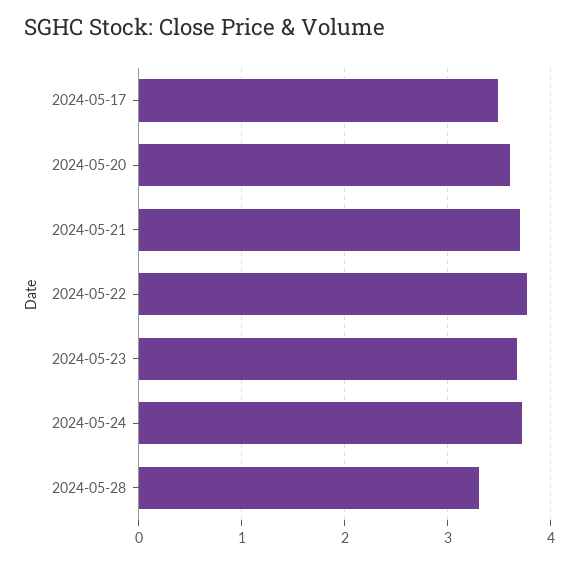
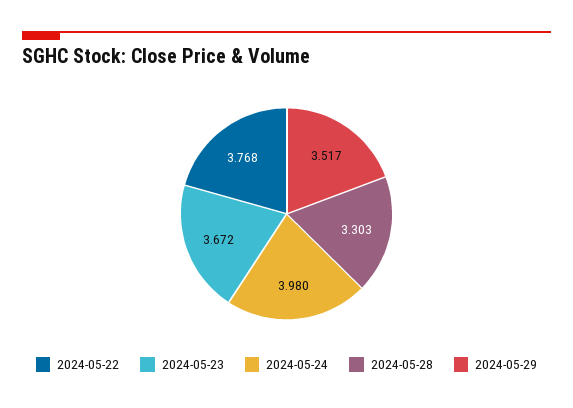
2024-05-17: 3.5 -> none
2024-05-20: 3.6 -> none
2024-05-21: 3.7 -> none
2024-05-24: 3.7 -> 3.98
2024-05-29: none -> 3.517

